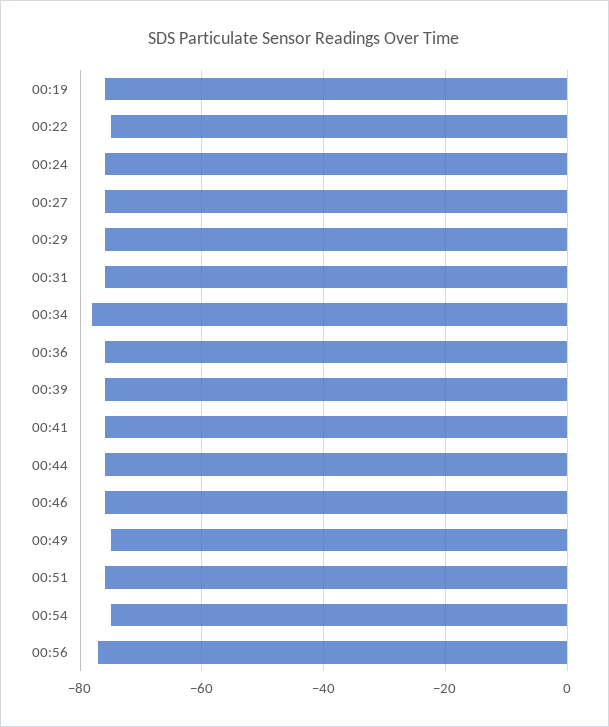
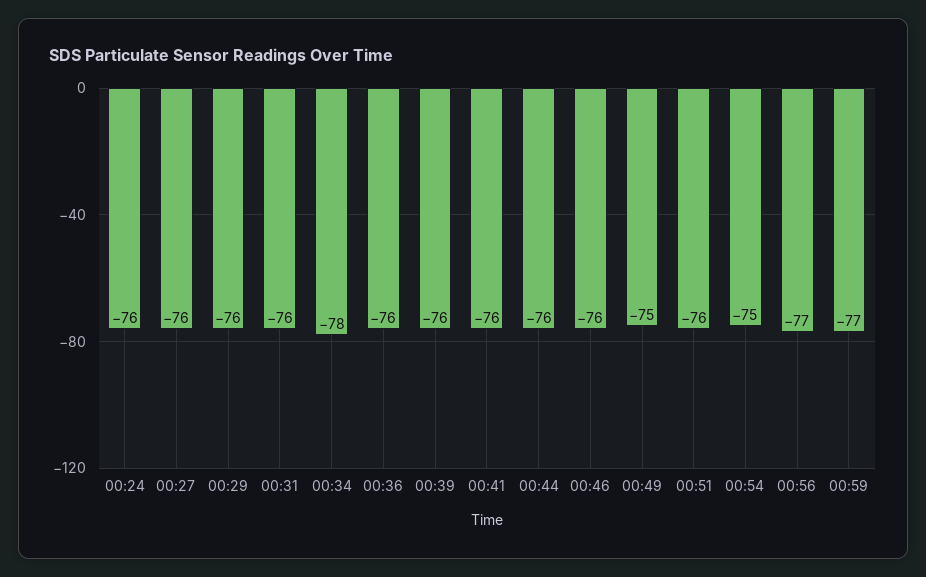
00:19: -75 -> none
00:22: -75 -> none
00:59: none -> -77

